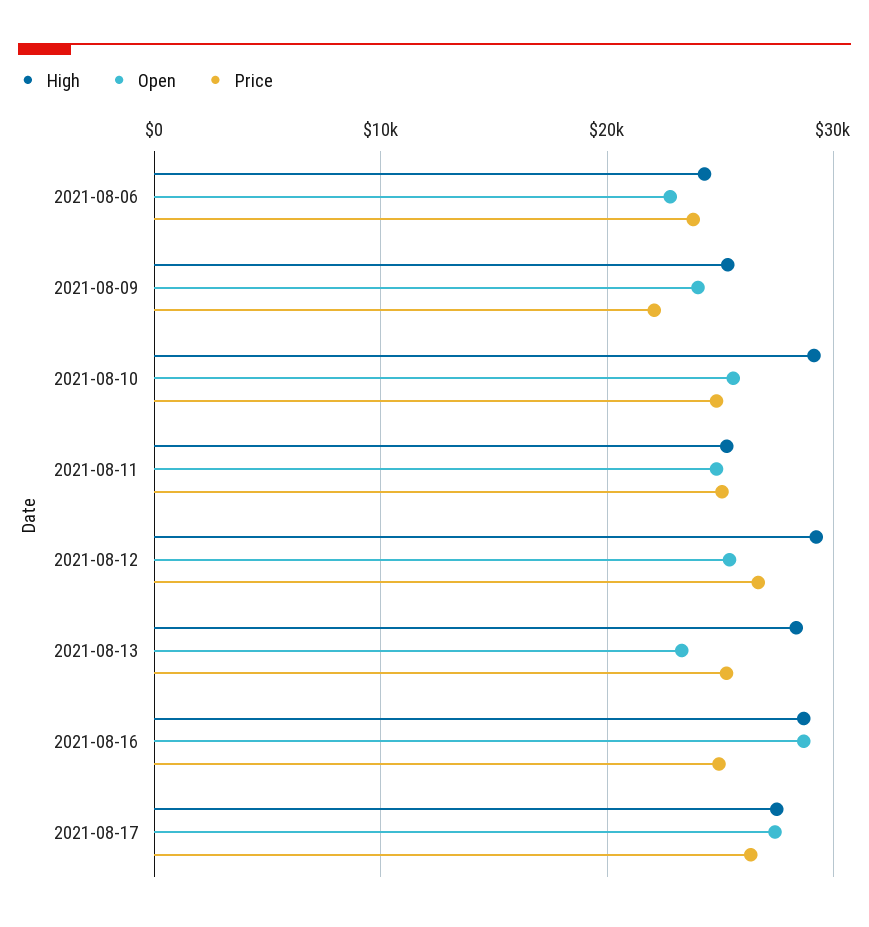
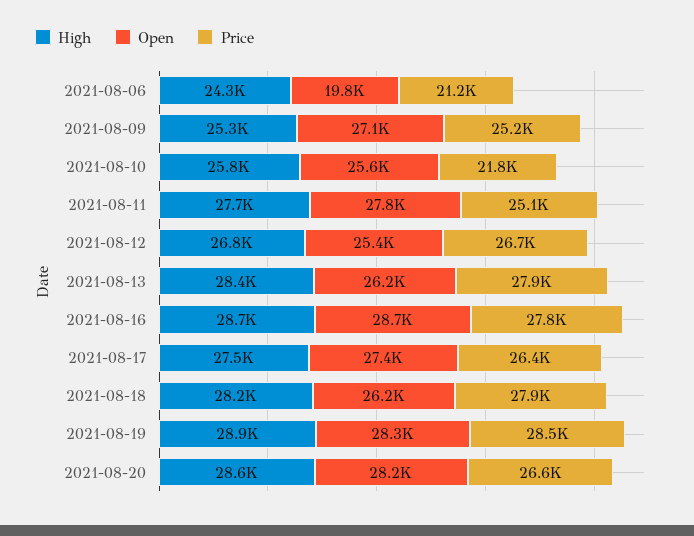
Open, 2021-08-06: 23000 -> 19800
Price, 2021-08-06: 24000 -> 21200
Open, 2021-08-09: 24000 -> 27100
Price, 2021-08-09: 22000 -> 25200
High, 2021-08-10: 29000 -> 25800
Price, 2021-08-10: 25000 -> 21800
High, 2021-08-11: 25000 -> 27700
Open, 2021-08-11: 25000 -> 27800
High, 2021-08-12: 29000 -> 26800
Open, 2021-08-13: 23000 -> 26200
Price, 2021-08-13: 25000 -> 27900
Price, 2021-08-16: 25000 -> 27800
High, 2021-08-18: none -> 28200
Open, 2021-08-18: none -> 26200
Price, 2021-08-18: none -> 27900
High, 2021-08-19: none -> 28900
Open, 2021-08-19: none -> 28300
Price, 2021-08-19: none -> 28500
High, 2021-08-20: none -> 28600
Open, 2021-08-20: none -> 28200
Price, 2021-08-20: none -> 26600

